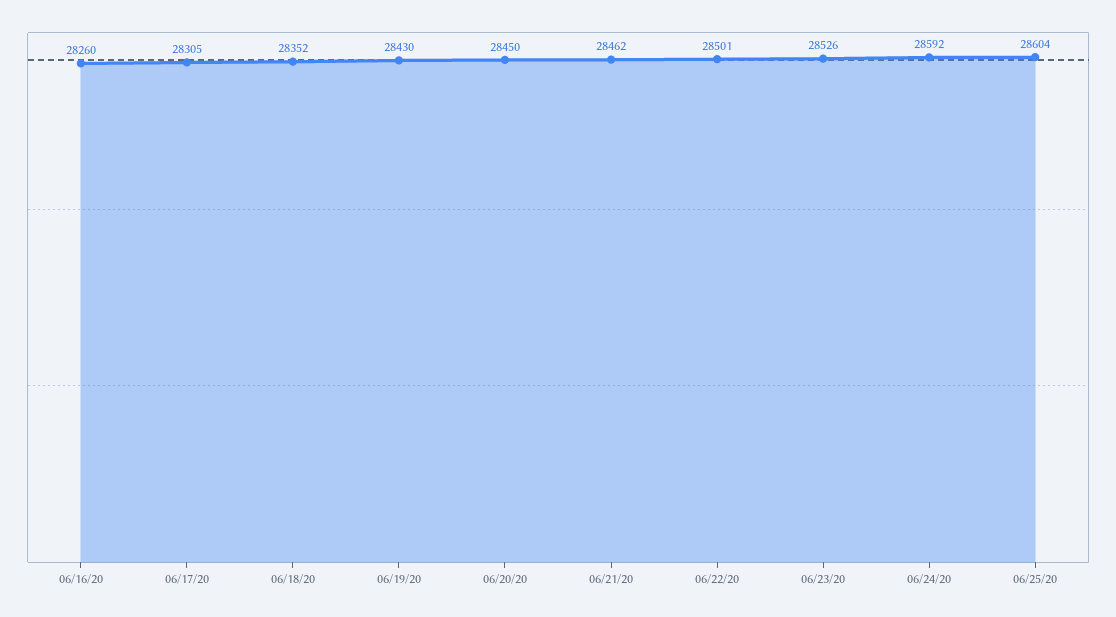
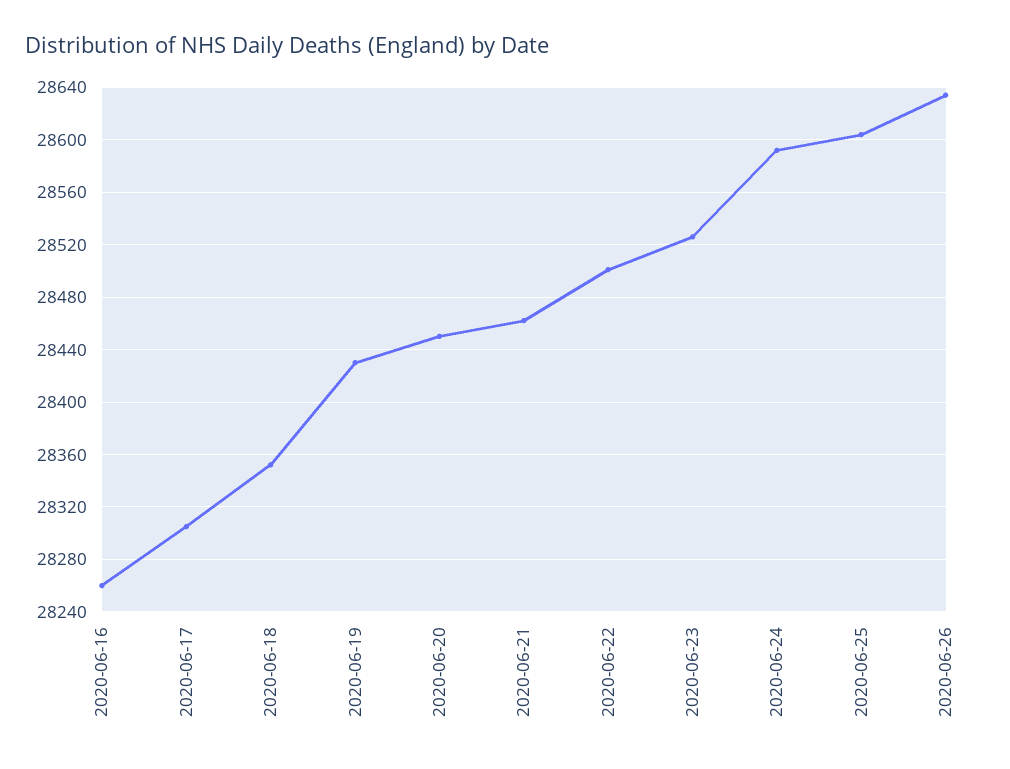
2020-06-26: none -> 28635

